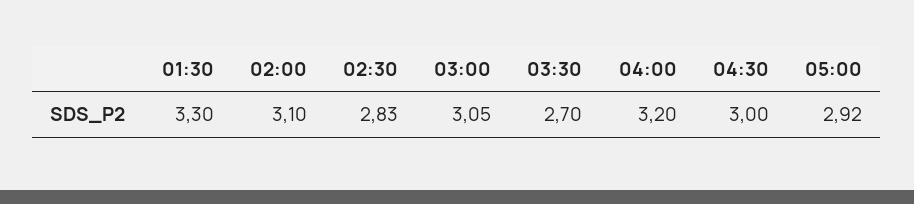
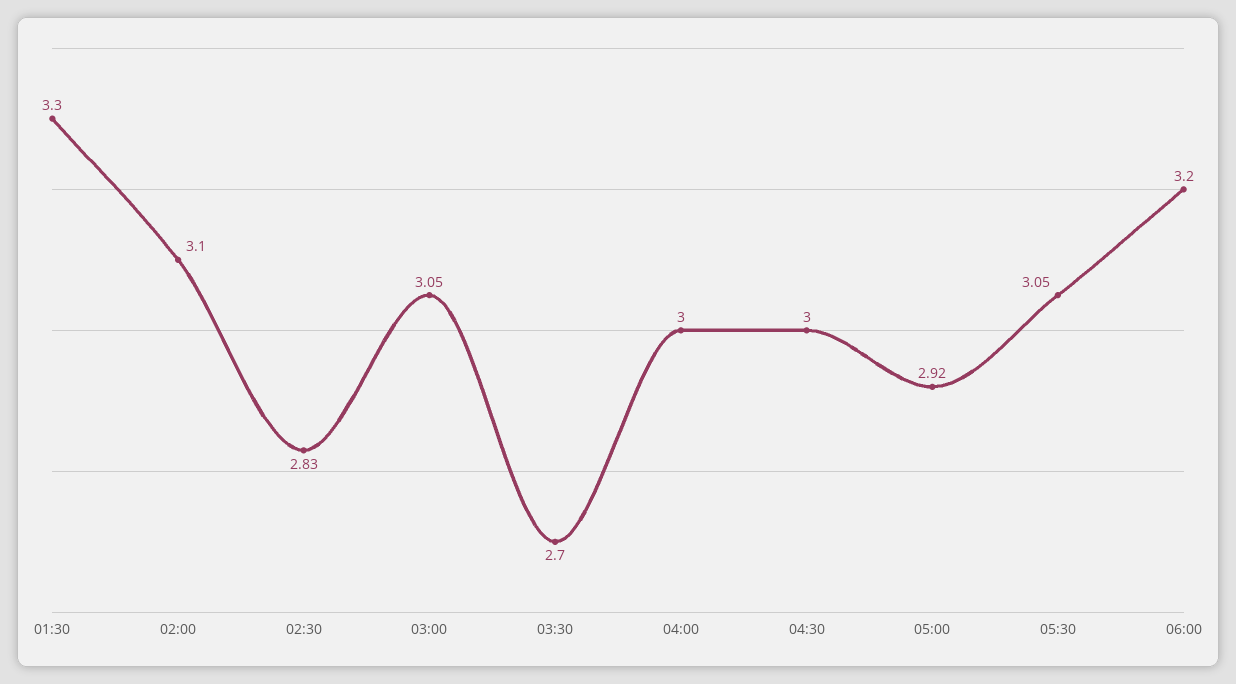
04:00: 3.2 -> 3
05:30: none -> 3.05
06:00: none -> 3.2

